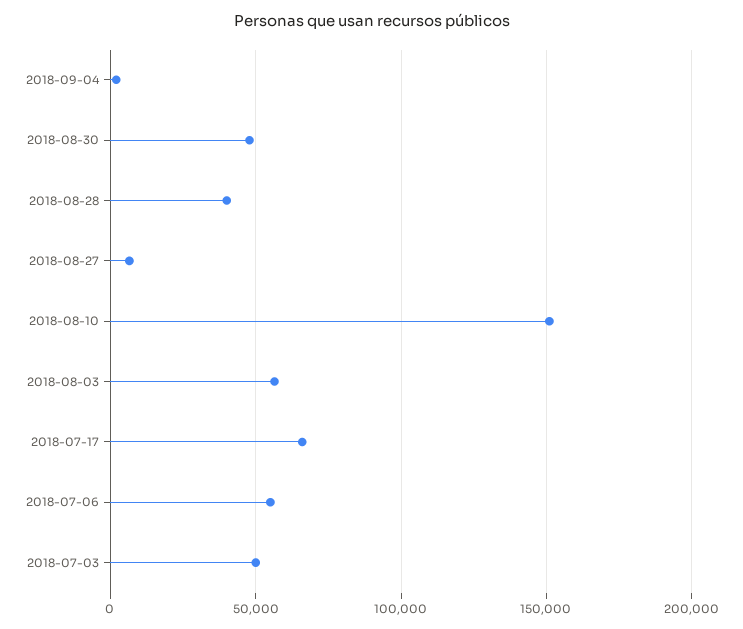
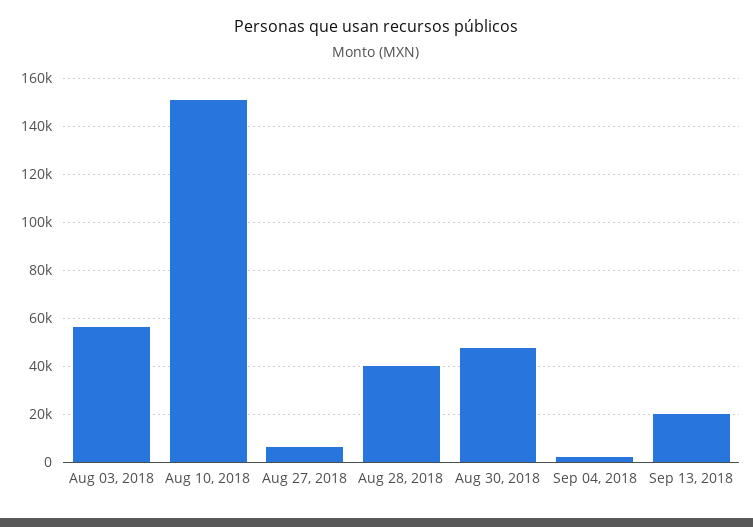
2018-07-17: 65000 -> none
2018-07-06: 55000 -> none
2018-07-03: 50000 -> none
Sep 13, 2018: none -> 20000

